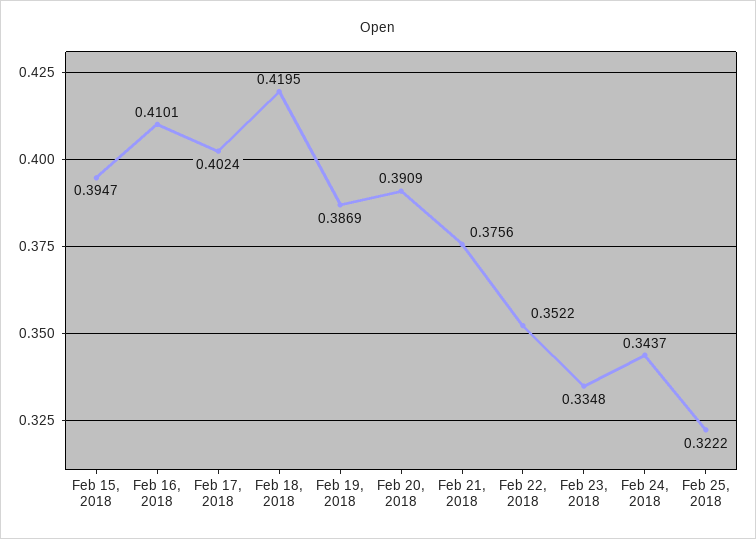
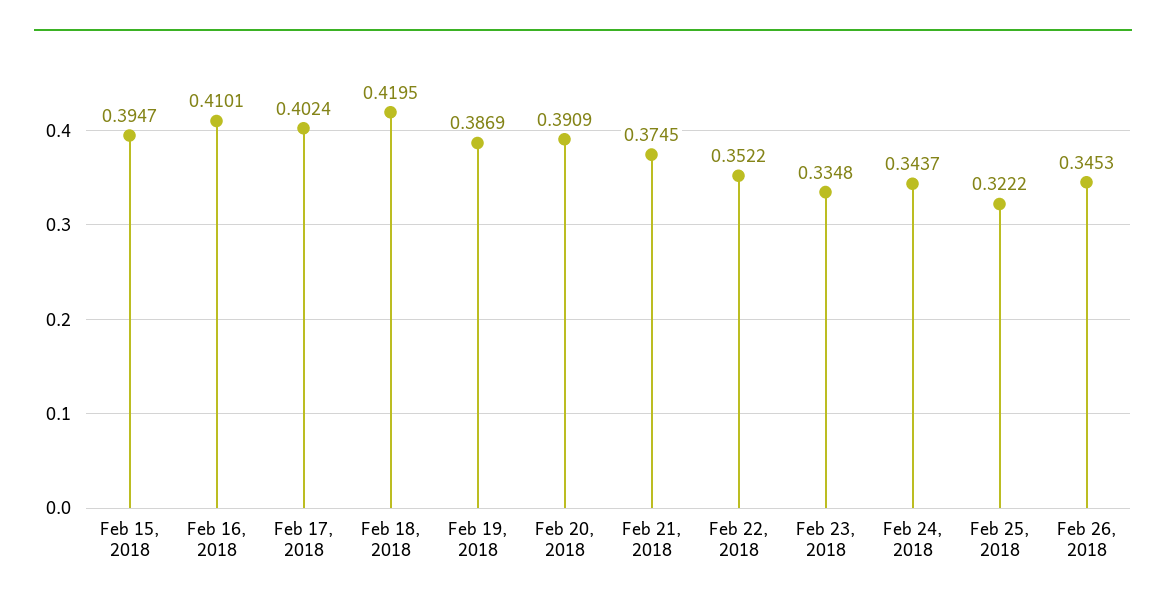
Feb 21, 2018: 0.3756 -> 0.3745
Feb 26, 2018: none -> 0.3453

